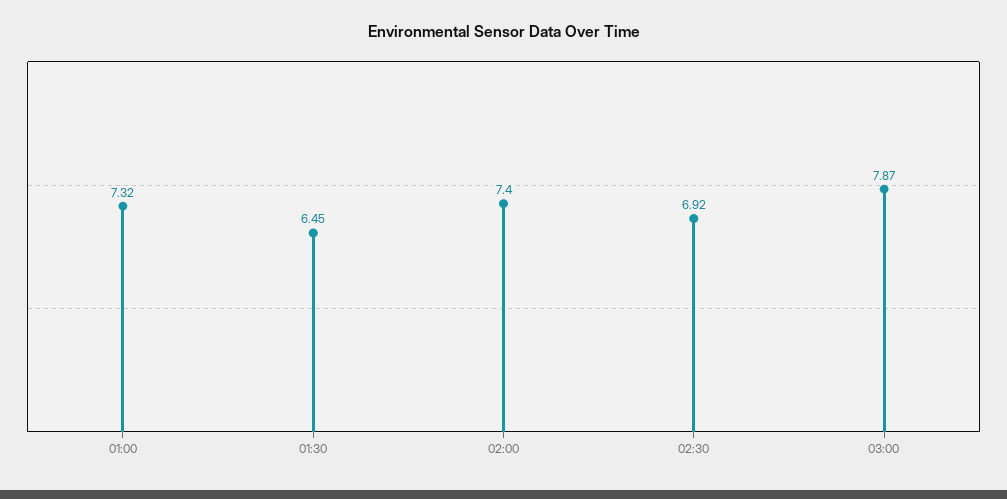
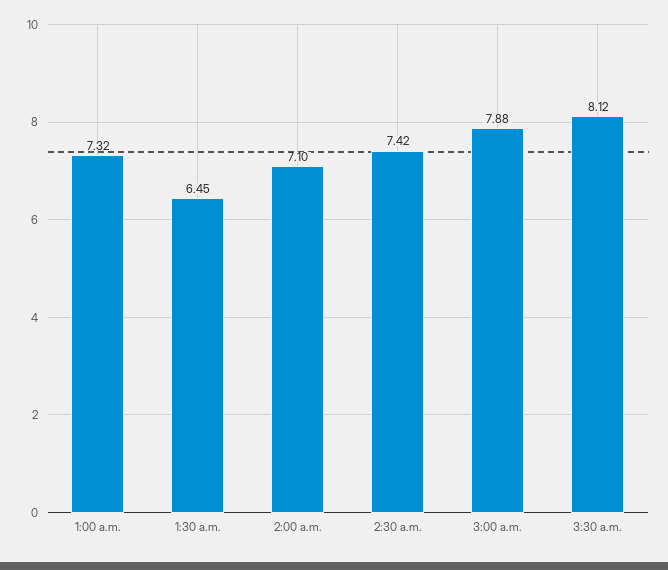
02:00: 7.4 -> 7.1
02:30: 6.92 -> 7.42
03:00: 7.87 -> 7.88
3:30 a.m.: none -> 8.12

